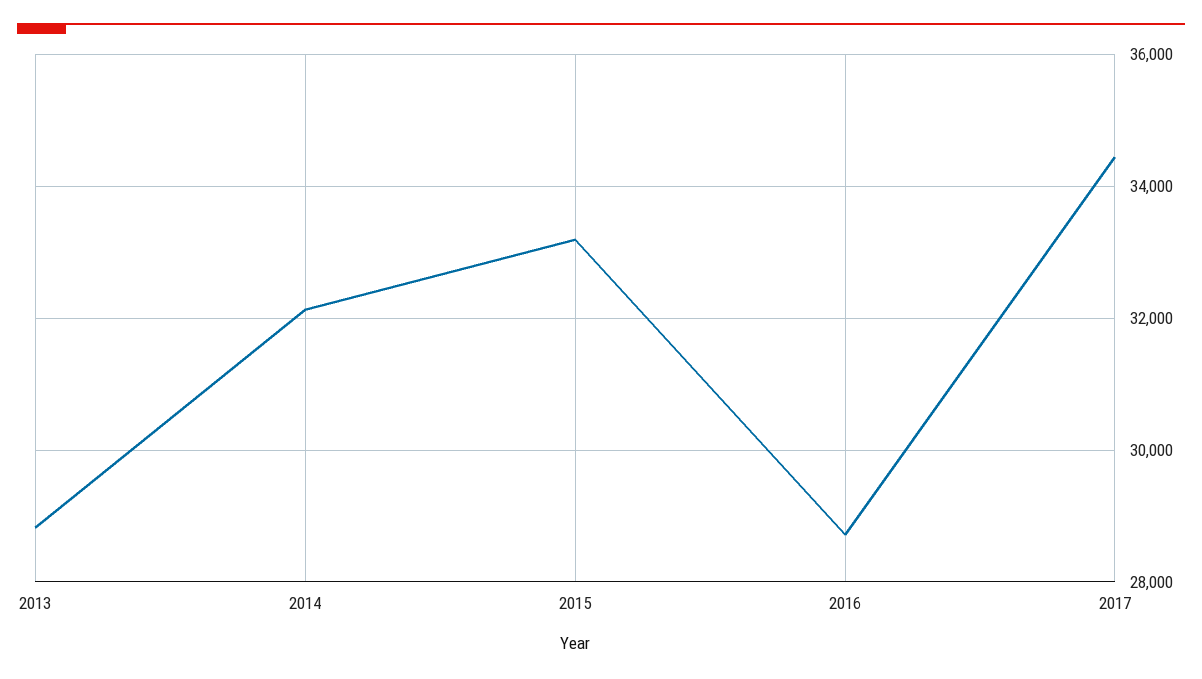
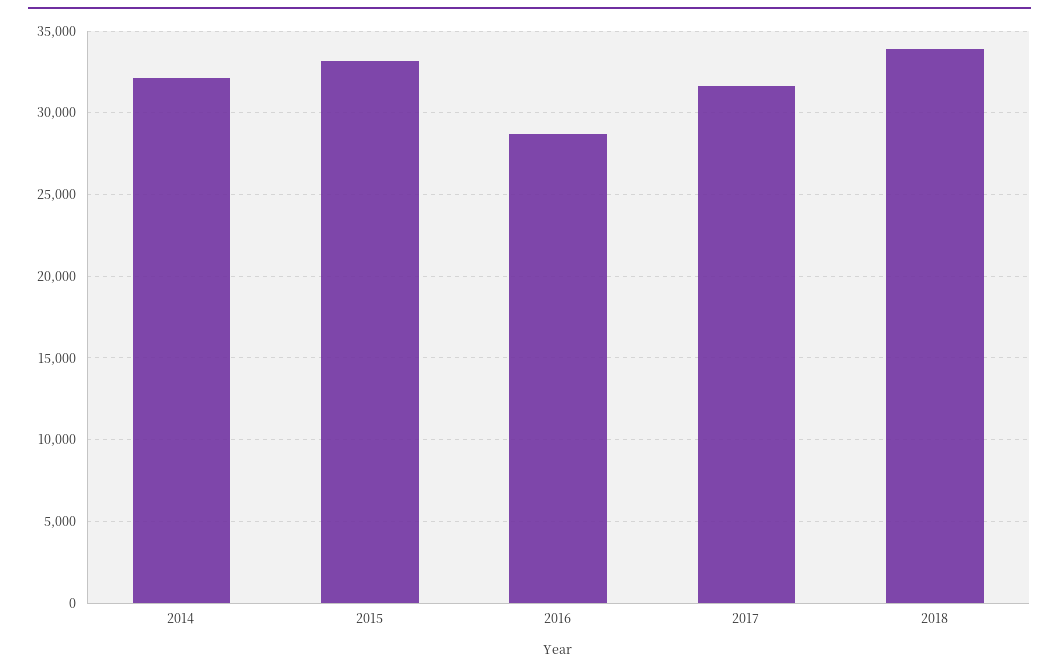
2013: 28800 -> none
2017: 34400 -> 31500
2018: none -> 34000

